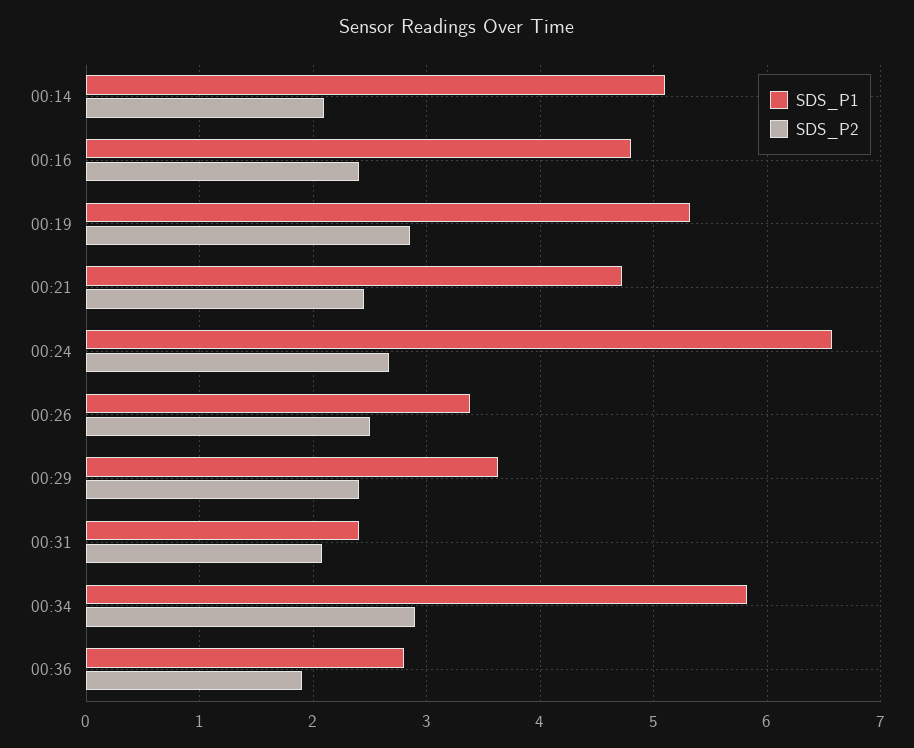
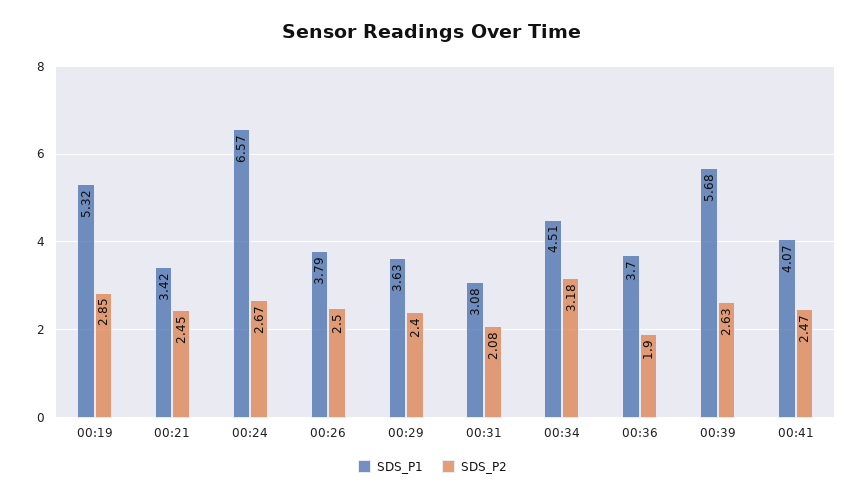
SDS_P1, 00:14: 5.1 -> none
SDS_P2, 00:14: 2.1 -> none
SDS_P1, 00:16: 4.8 -> none
SDS_P2, 00:16: 2.4 -> none
SDS_P1, 00:21: 4.7 -> 3.42
SDS_P1, 00:26: 3.4 -> 3.79
SDS_P1, 00:31: 2.4 -> 3.08
SDS_P1, 00:34: 5.8 -> 4.51
SDS_P2, 00:34: 2.9 -> 3.18
SDS_P1, 00:36: 2.8 -> 3.7
SDS_P1, 00:39: none -> 5.68
SDS_P2, 00:39: none -> 2.63
SDS_P1, 00:41: none -> 4.07
SDS_P2, 00:41: none -> 2.47

